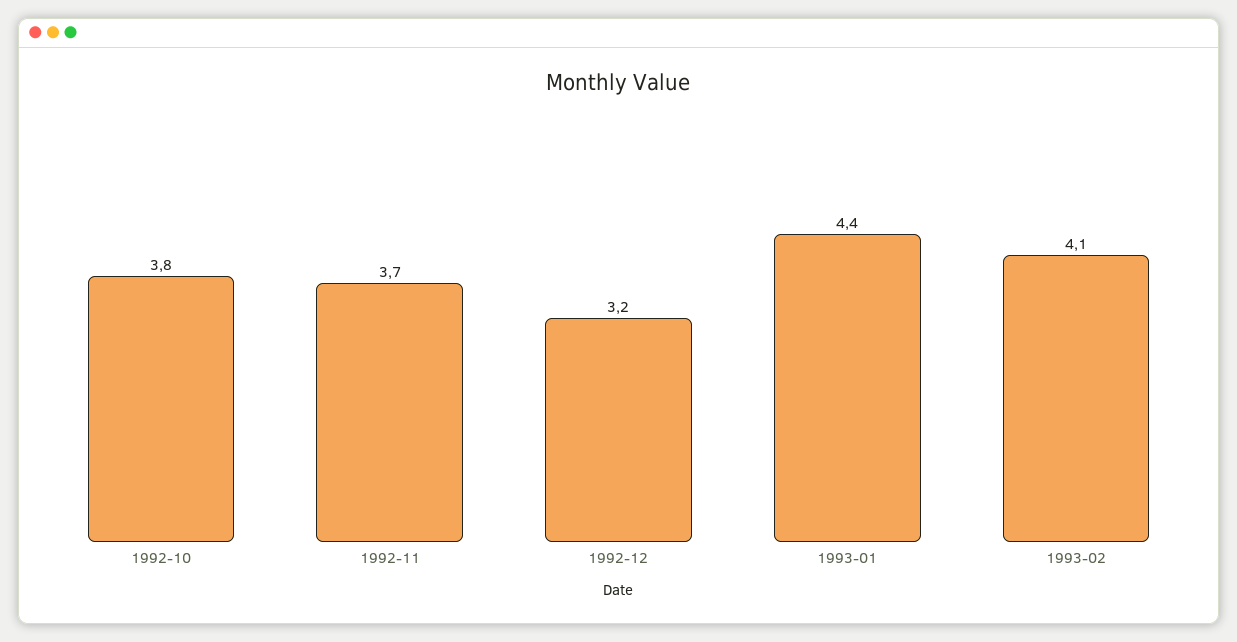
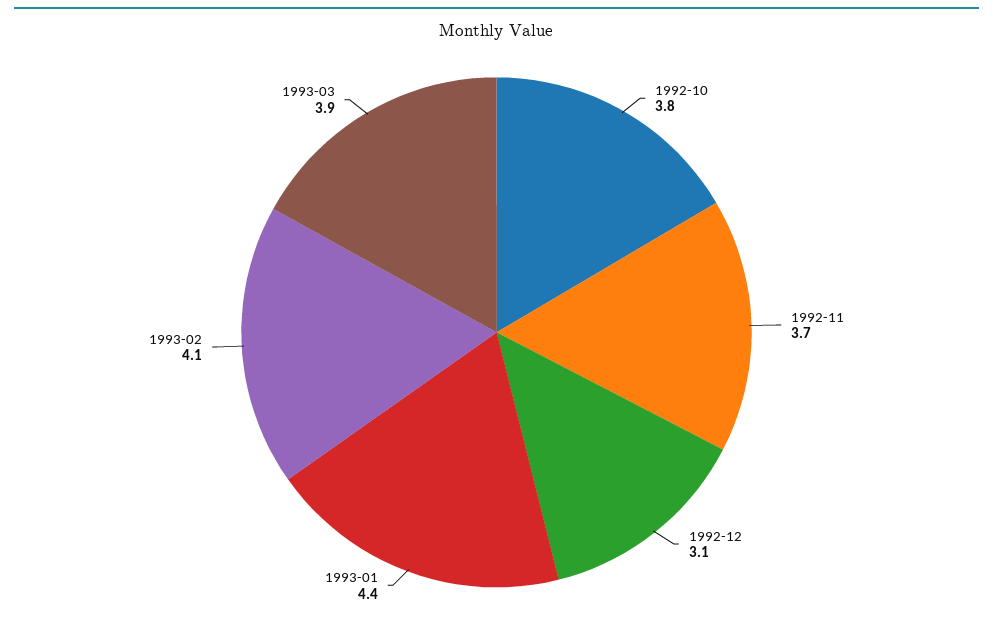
1992-12: 3.2 -> 3.1
1993-03: none -> 3.9

